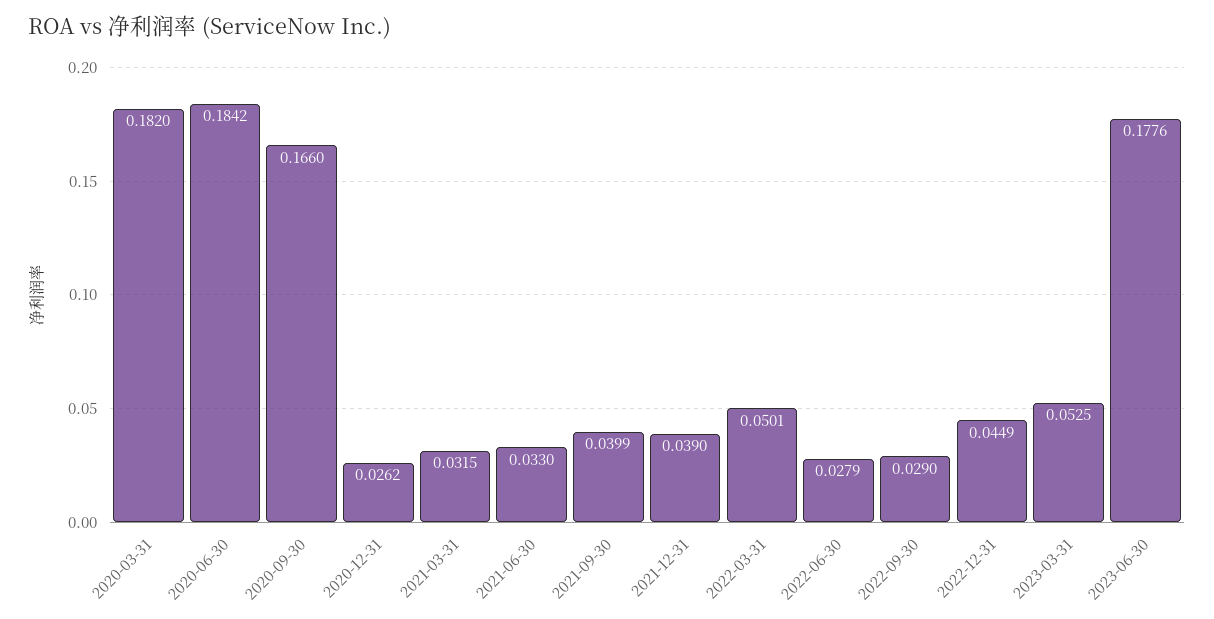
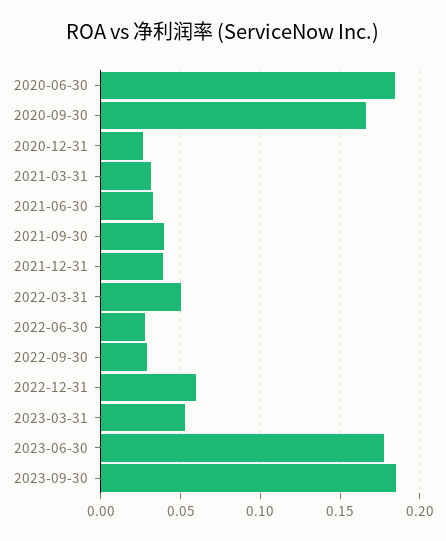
2020-03-31: 0.182 -> none
2022-12-31: 0.0449 -> 0.06
2023-09-30: none -> 0.185

